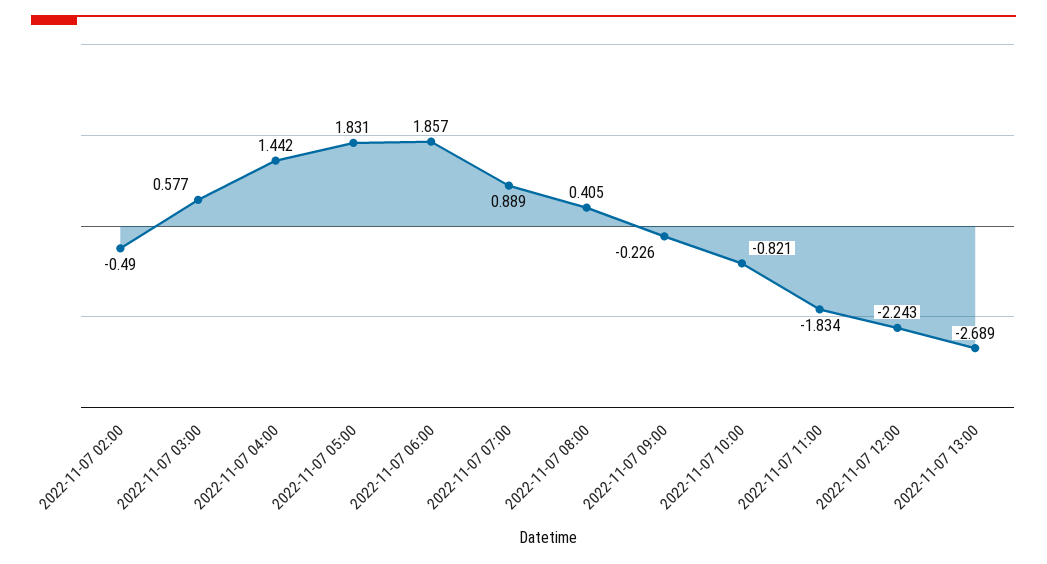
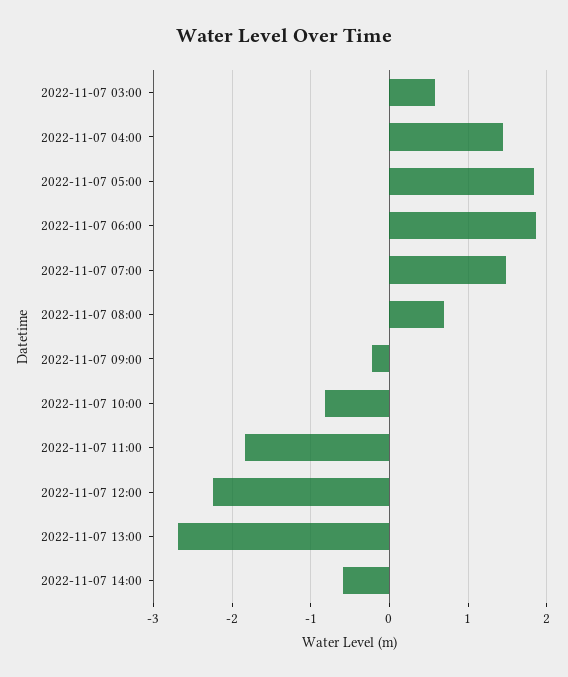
2022-11-07 02:00: -0.49 -> none
2022-11-07 07:00: 0.889 -> 1.5
2022-11-07 08:00: 0.405 -> 0.7
2022-11-07 14:00: none -> -0.6

